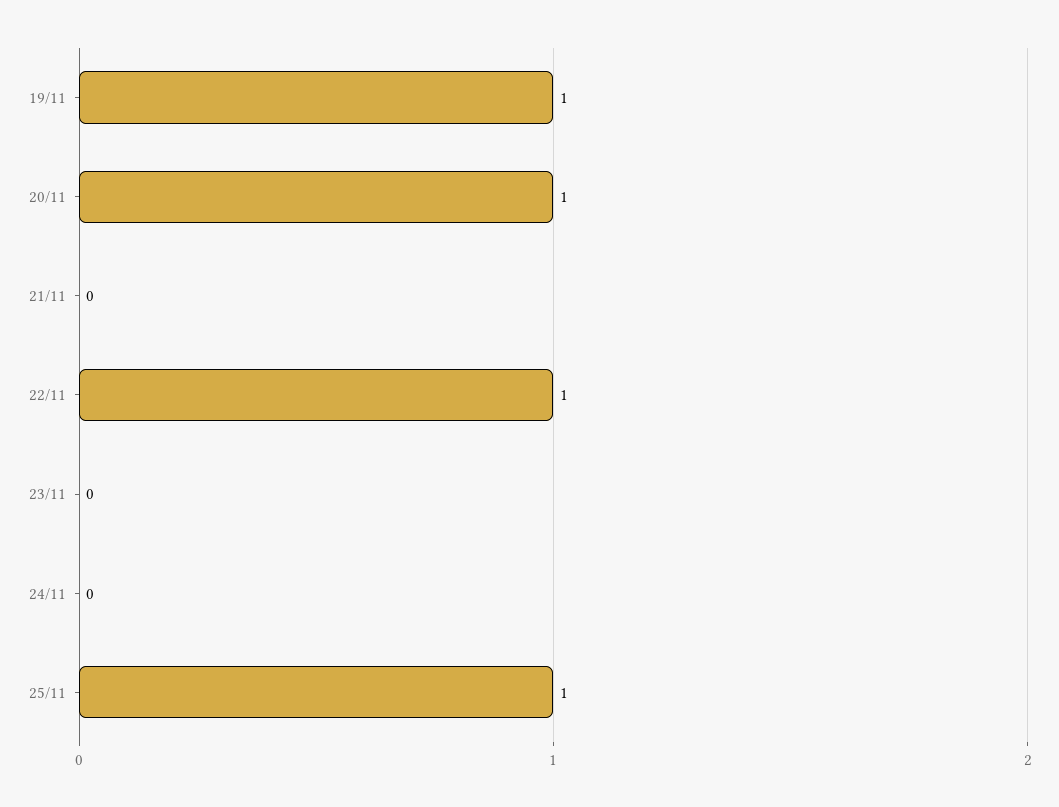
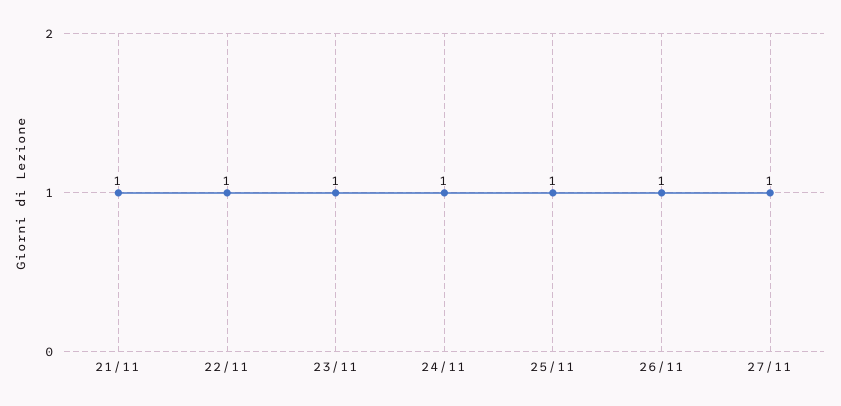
19/11: 1 -> none
20/11: 1 -> none
21/11: 0 -> 1
23/11: 0 -> 1
24/11: 0 -> 1
26/11: none -> 1
27/11: none -> 1

